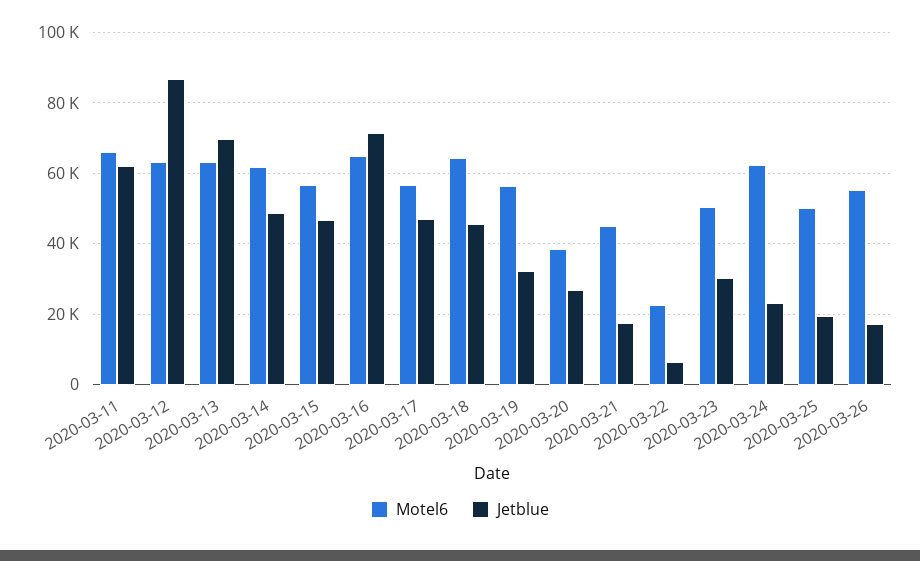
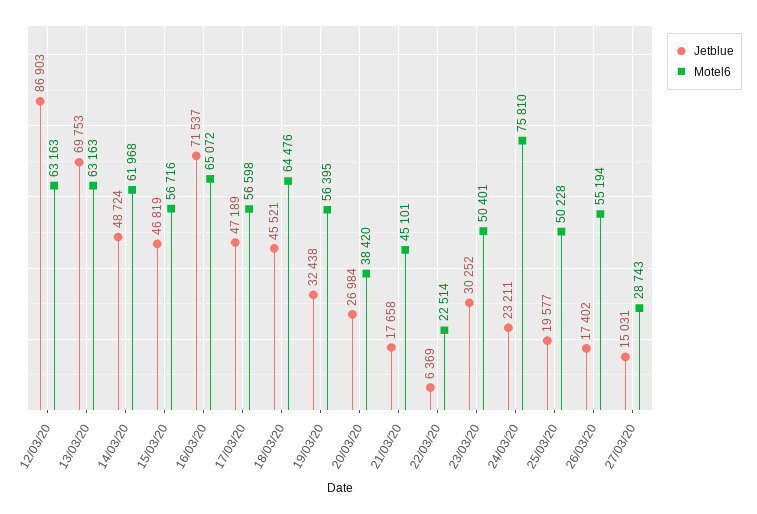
Motel6, 2020-03-11: 66000 -> none
Jetblue, 2020-03-11: 62000 -> none
Motel6, 2020-03-24: 62000 -> 75810
Jetblue, 27/03/20: none -> 15031
Motel6, 27/03/20: none -> 28743

